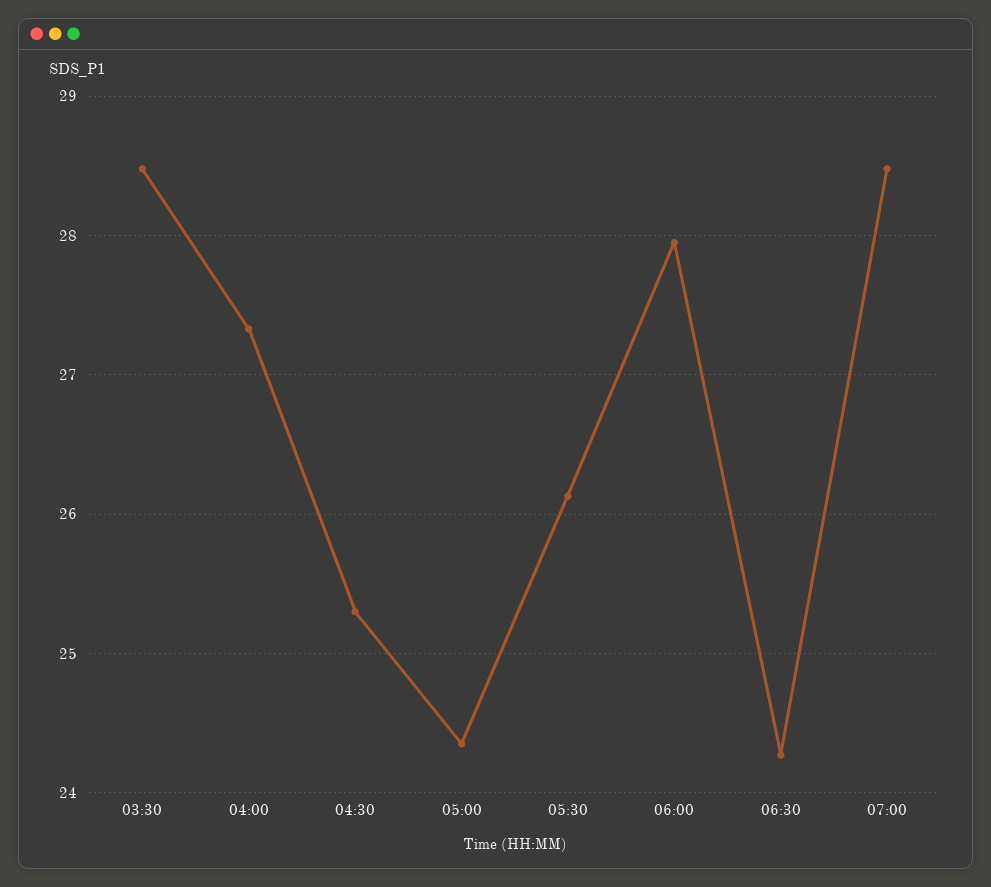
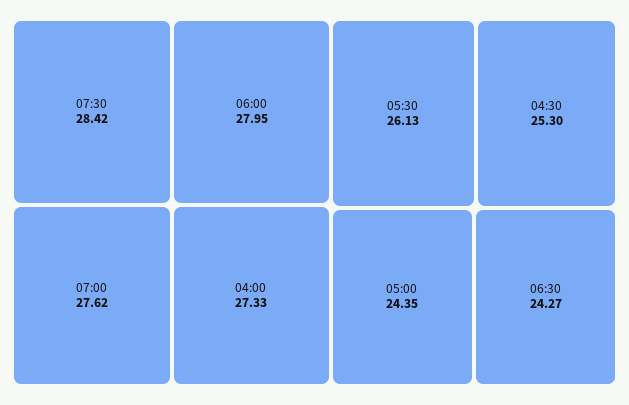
03:30: 28.5 -> none
07:00: 28.5 -> 27.62
07:30: none -> 28.42

